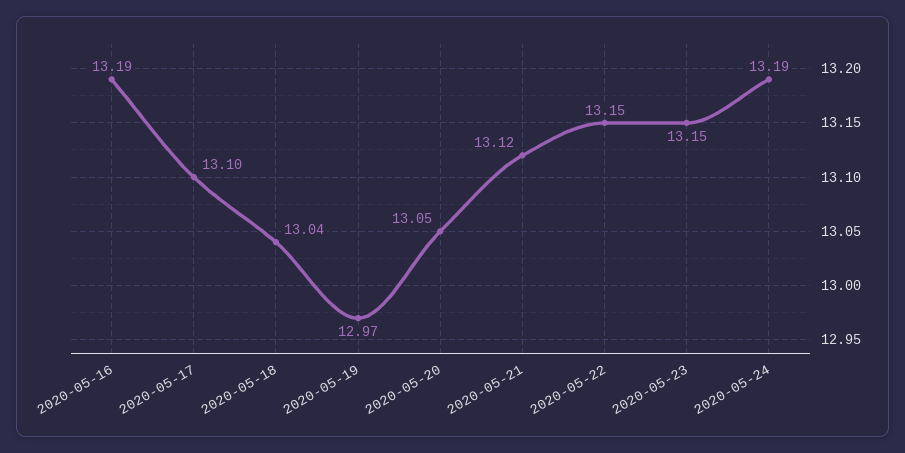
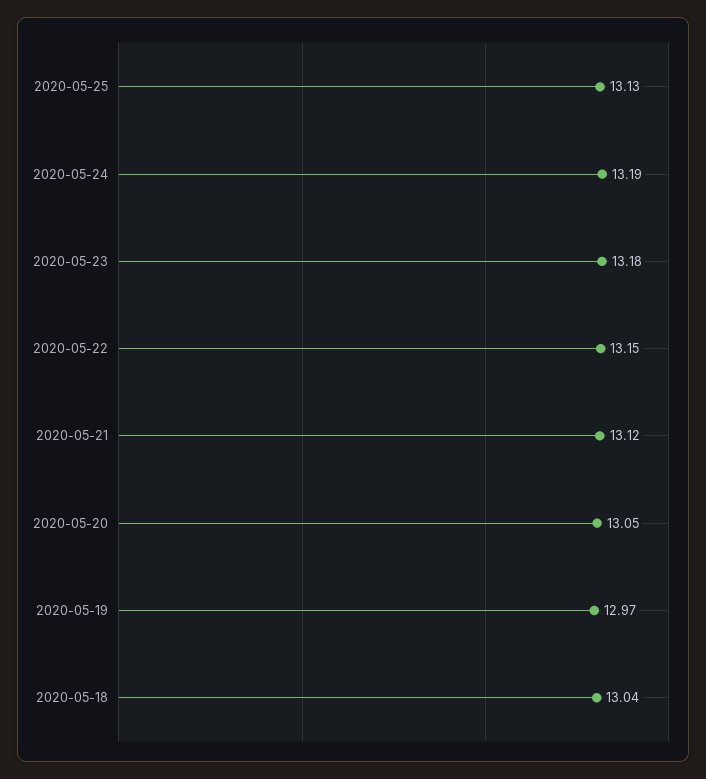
2020-05-16: 13.19 -> none
2020-05-17: 13.1 -> none
2020-05-23: 13.15 -> 13.18
2020-05-25: none -> 13.13

